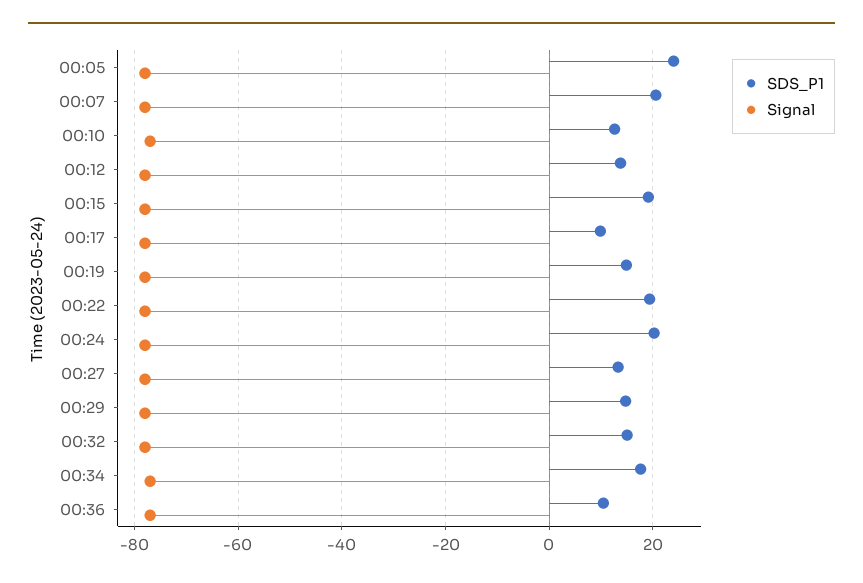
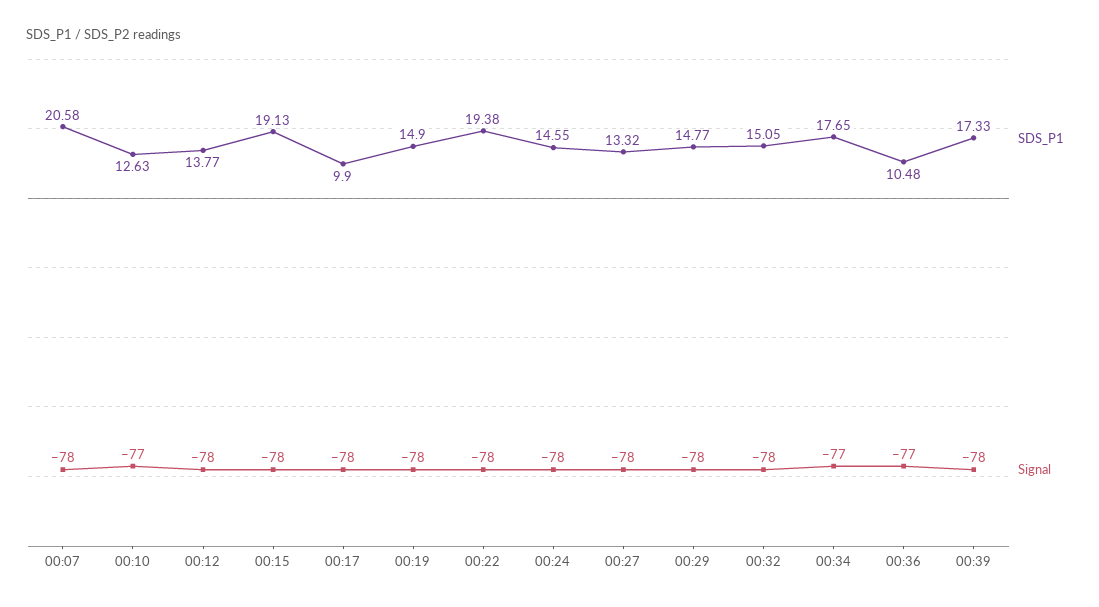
SDS_P1, 00:05: 24 -> none
Signal, 00:05: -78 -> none
SDS_P1, 00:24: 20 -> 14.55
SDS_P1, 00:39: none -> 17.33
Signal, 00:39: none -> -78

